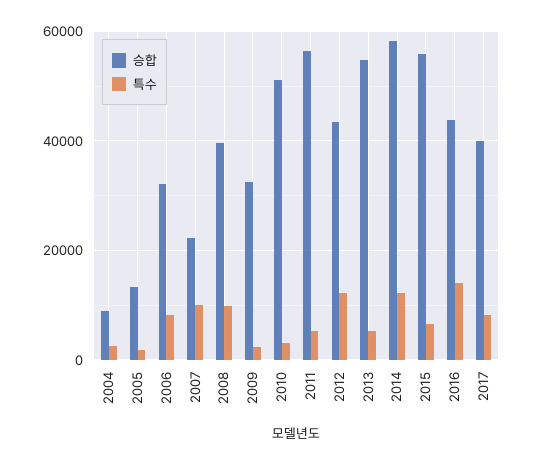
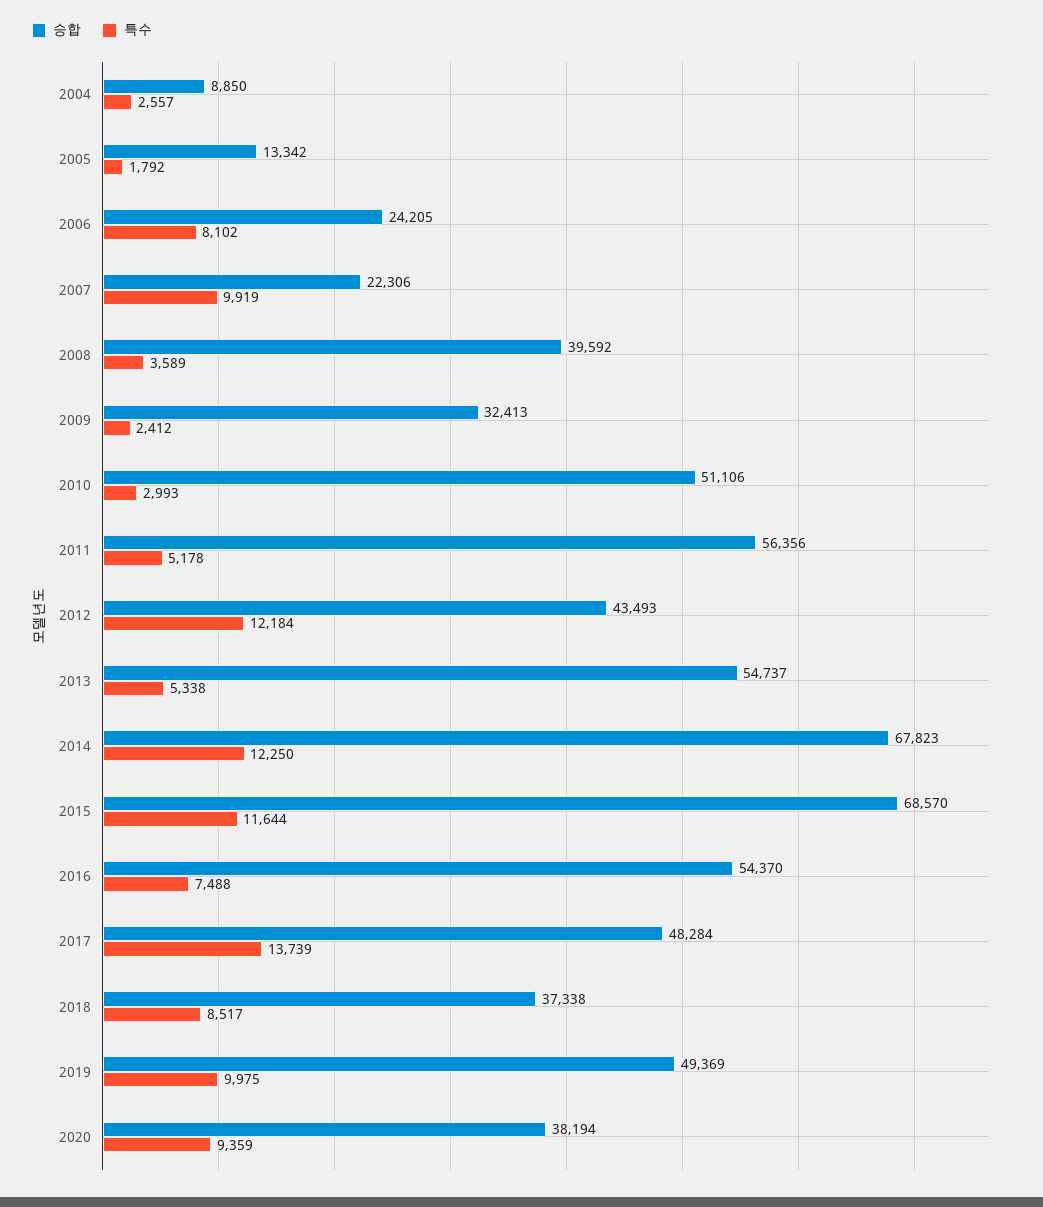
승합, 2006: 32000 -> 24205
특수, 2008: 10000 -> 3589
승합, 2014: 58000 -> 67823
승합, 2015: 56000 -> 68570
특수, 2015: 6000 -> 11644
승합, 2016: 44000 -> 54370
특수, 2016: 14000 -> 7488
승합, 2017: 40000 -> 48284
특수, 2017: 8000 -> 13739
승합, 2018: none -> 37338
특수, 2018: none -> 8517
승합, 2019: none -> 49369
특수, 2019: none -> 9975
승합, 2020: none -> 38194
특수, 2020: none -> 9359

